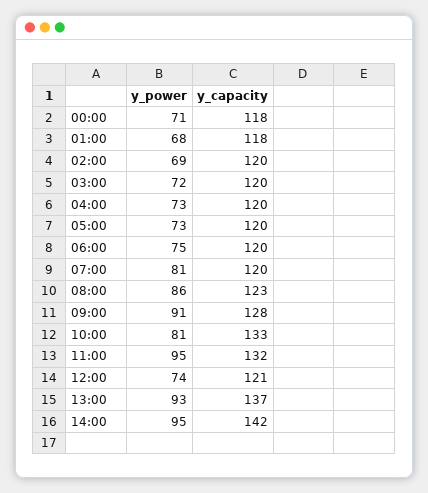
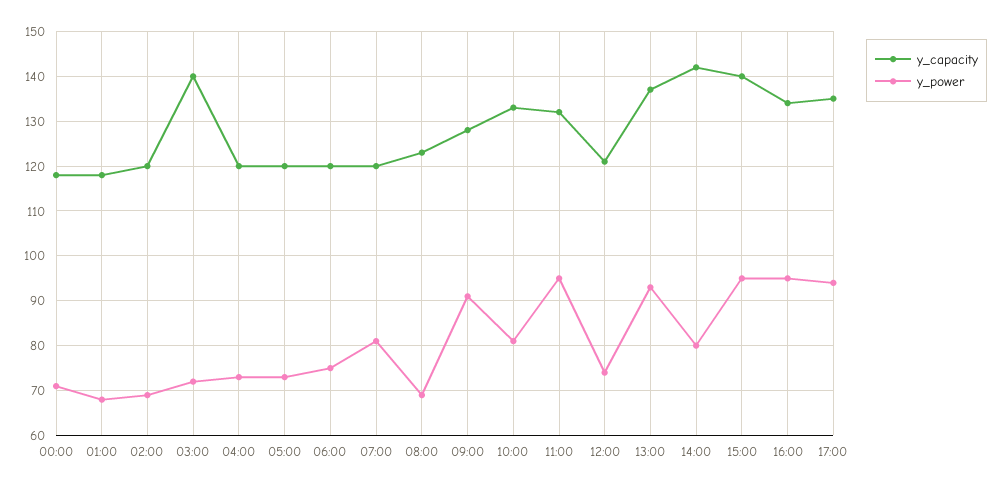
y_capacity, 03:00: 120 -> 140
y_power, 08:00: 86 -> 70
y_power, 14:00: 95 -> 80
y_capacity, 15:00: none -> 140
y_power, 15:00: none -> 95
y_capacity, 16:00: none -> 135
y_power, 16:00: none -> 95
y_capacity, 17:00: none -> 135
y_power, 17:00: none -> 95

